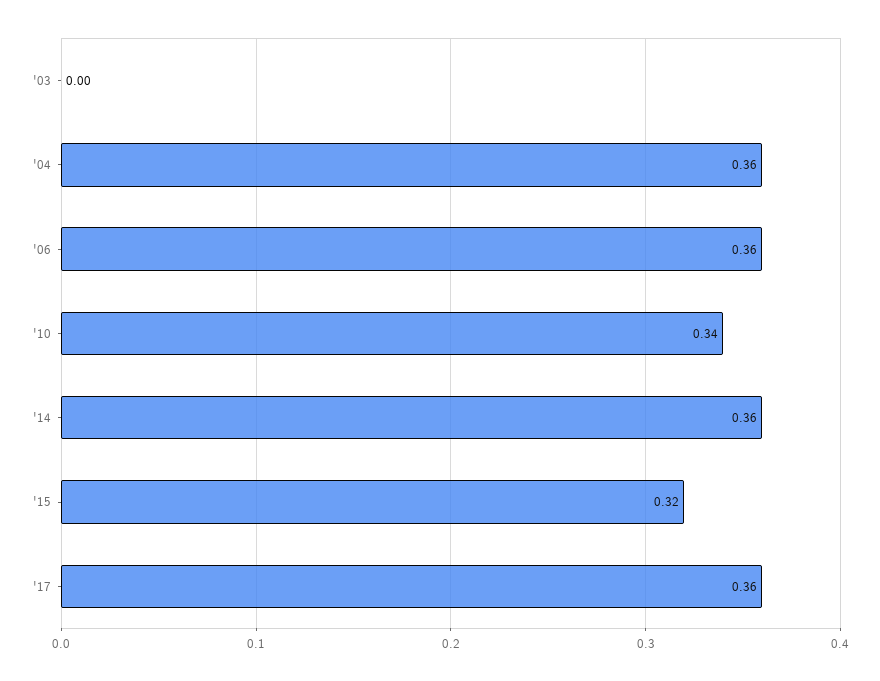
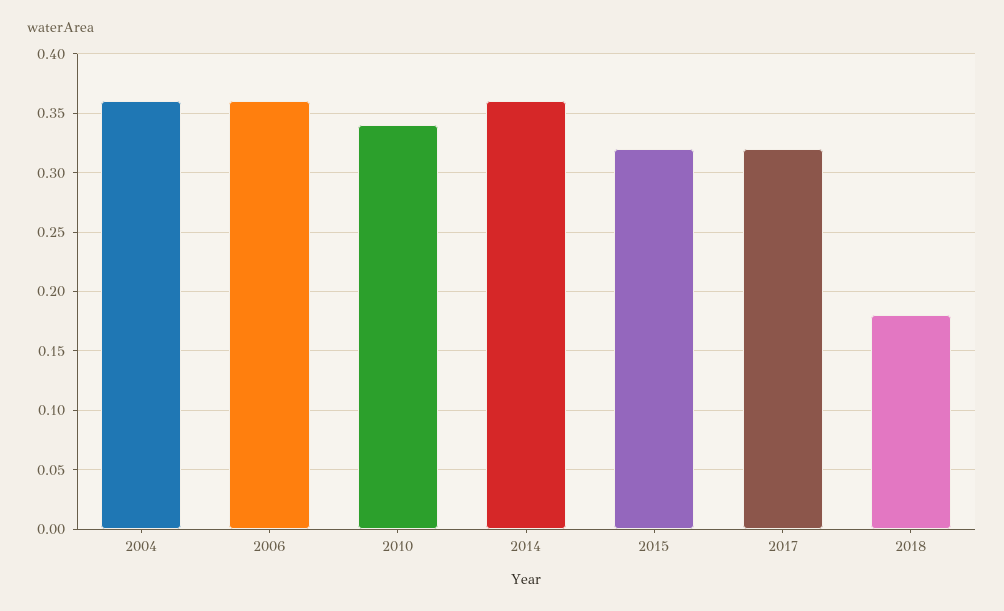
'03: 0 -> none
'17: 0.36 -> 0.32
2018: none -> 0.18

